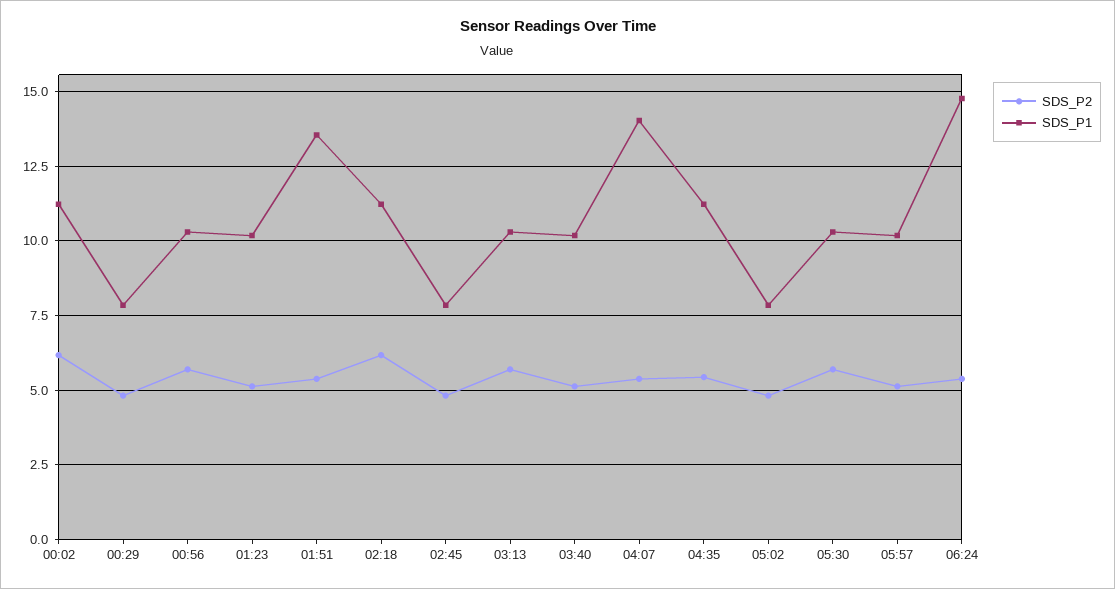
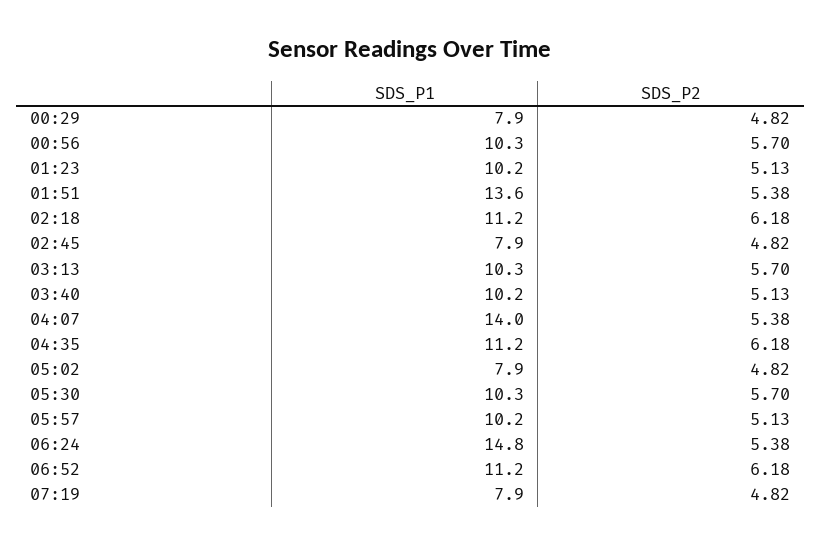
SDS_P2, 00:02: 6.25 -> none
SDS_P1, 00:02: 11.25 -> none
SDS_P2, 04:35: 5.5 -> 6.18
SDS_P1, 06:52: none -> 11.2
SDS_P2, 06:52: none -> 6.18
SDS_P1, 07:19: none -> 7.9
SDS_P2, 07:19: none -> 4.82

